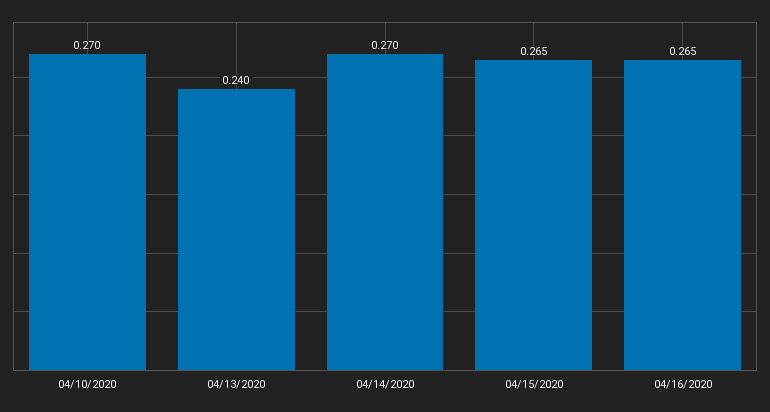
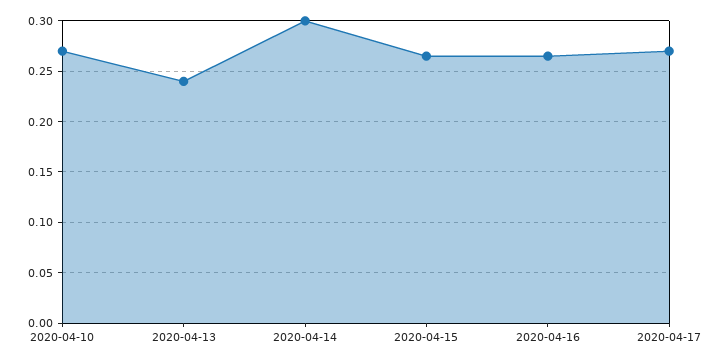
04/14/2020: 0.27 -> 0.3
2020-04-17: none -> 0.27

